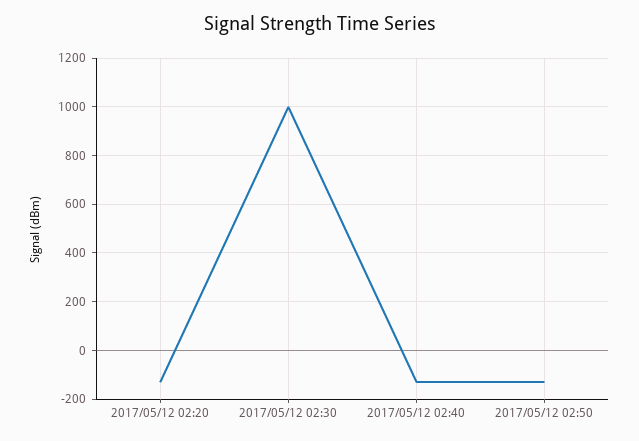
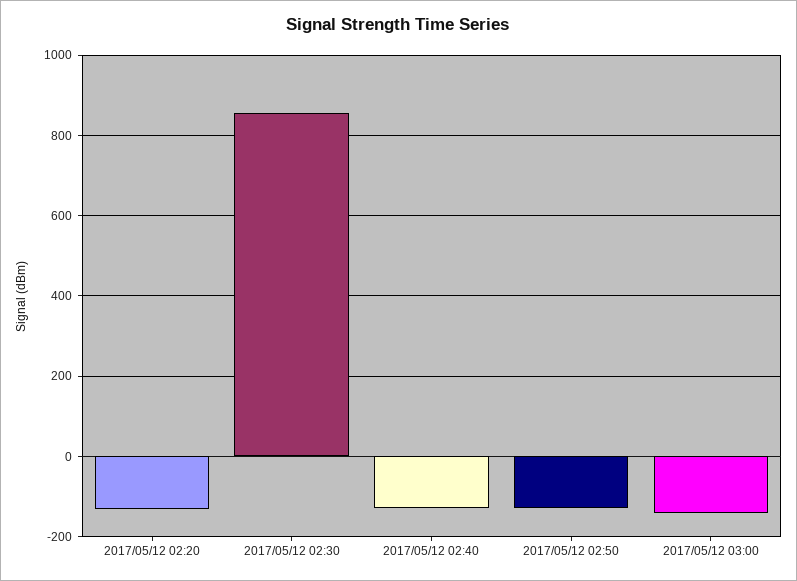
2017/05/12 02:30: 1000 -> 860
2017/05/12 03:00: none -> -140

